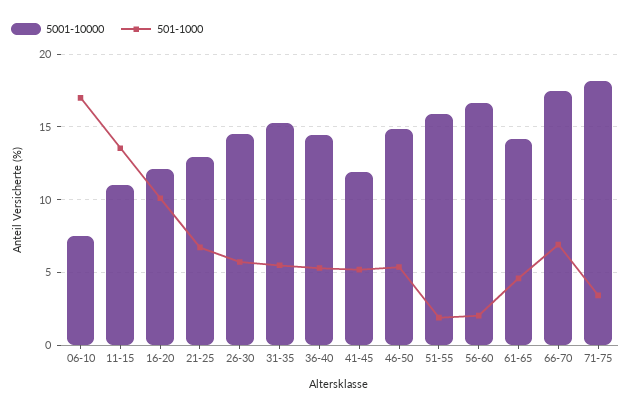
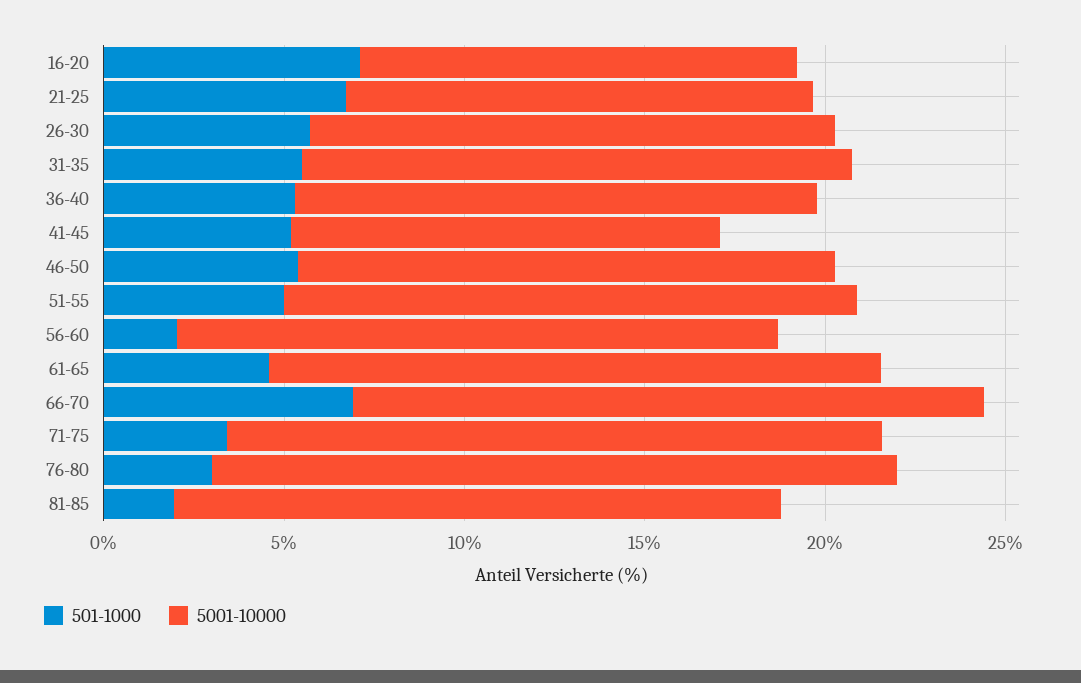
5001-10000, 06-10: 7.5 -> none
501-1000, 06-10: 17 -> none
5001-10000, 11-15: 11 -> none
501-1000, 11-15: 13.5 -> none
501-1000, 16-20: 10 -> 7
501-1000, 51-55: 2 -> 5
5001-10000, 61-65: 14 -> 17
501-1000, 76-80: none -> 3
5001-10000, 76-80: none -> 19
501-1000, 81-85: none -> 2
5001-10000, 81-85: none -> 17

